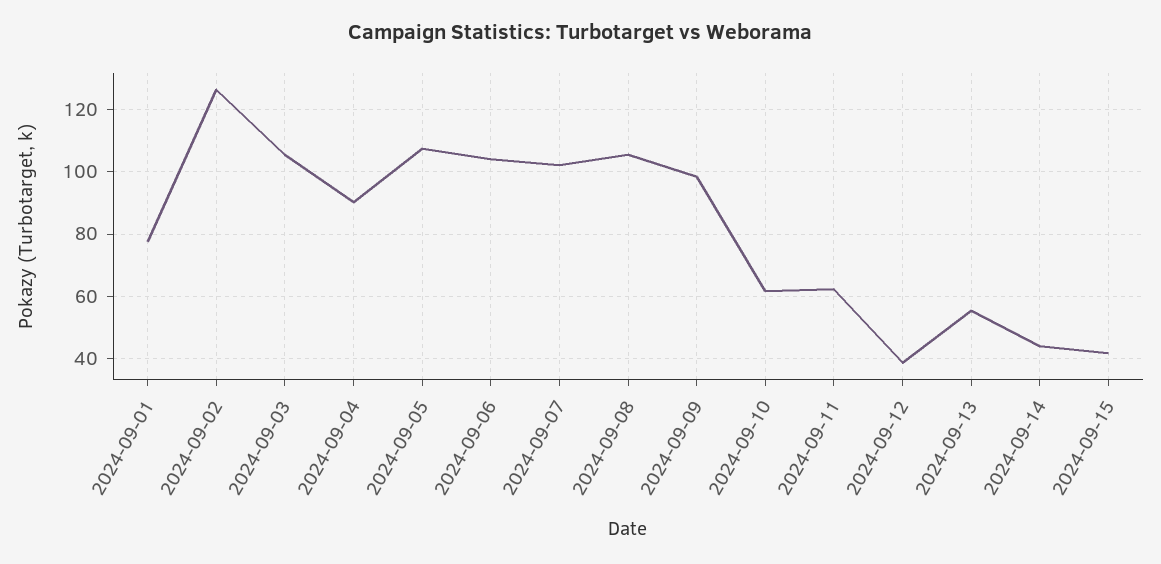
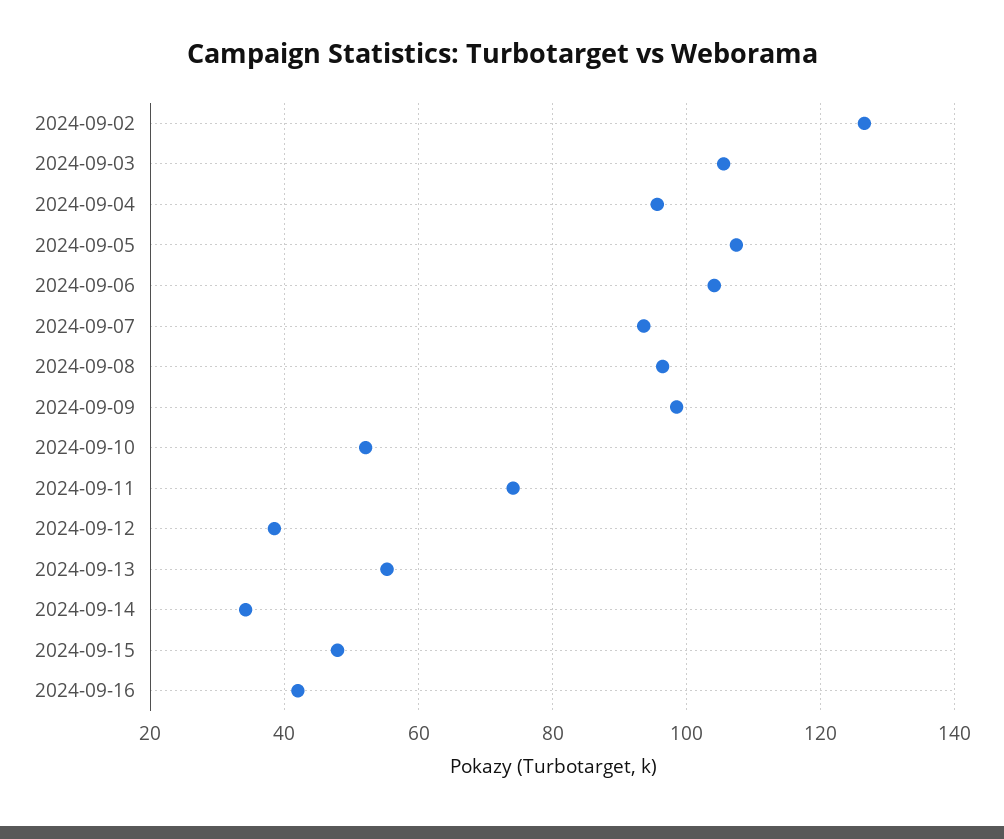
2024-09-01: 78 -> none
2024-09-04: 90 -> 96
2024-09-07: 102 -> 94
2024-09-08: 106 -> 96
2024-09-10: 62 -> 52
2024-09-11: 62 -> 74
2024-09-14: 44 -> 34
2024-09-15: 42 -> 48
2024-09-16: none -> 42

